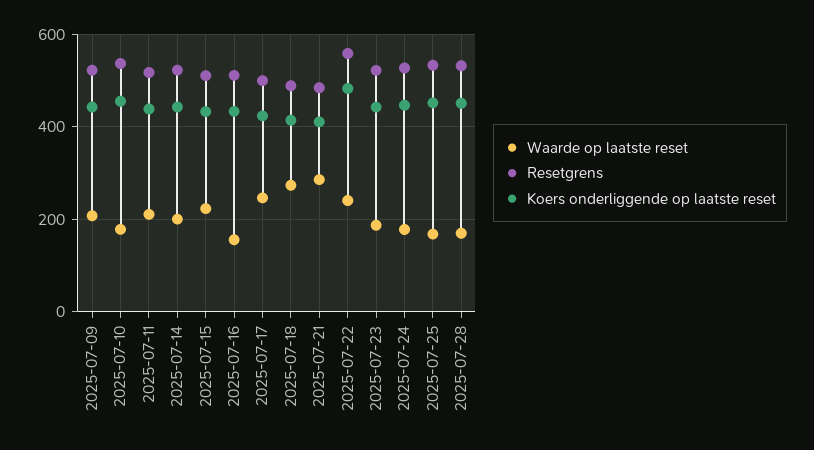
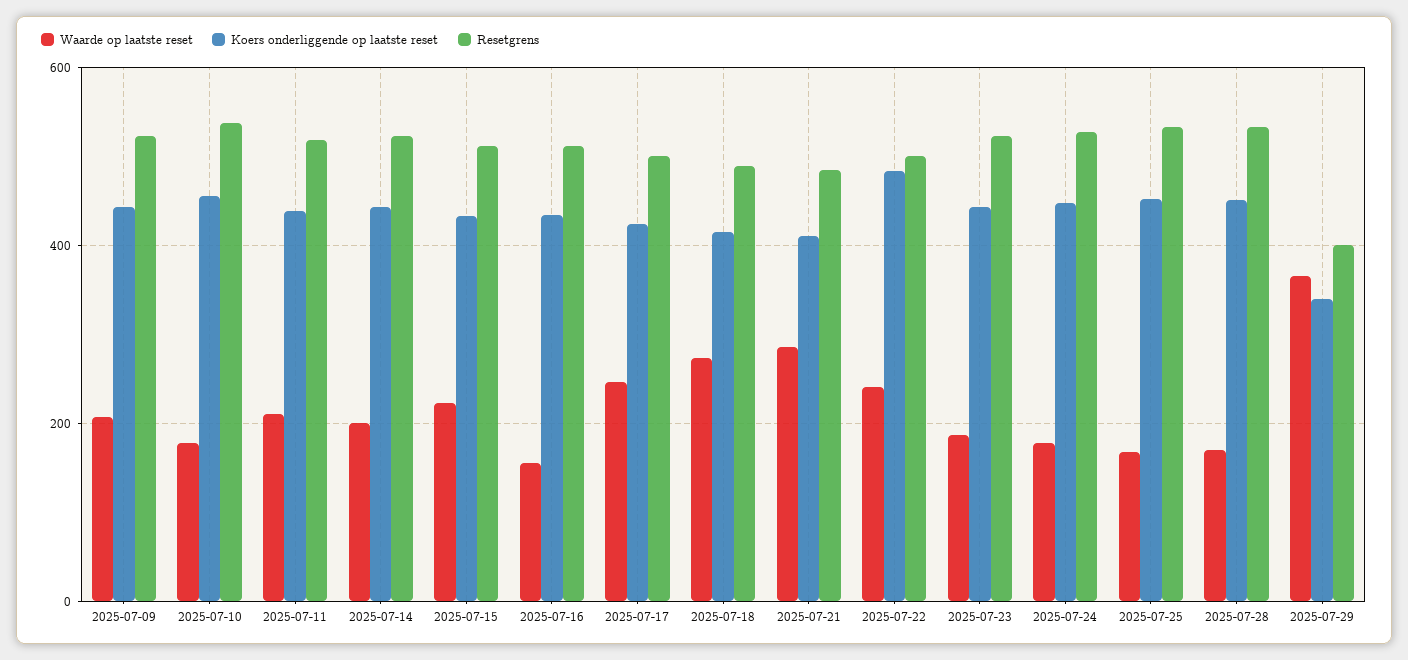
Resetgrens, 2025-07-22: 560 -> 500
Waarde op laatste reset, 2025-07-29: none -> 360
Koers onderliggende op laatste reset, 2025-07-29: none -> 340
Resetgrens, 2025-07-29: none -> 400

